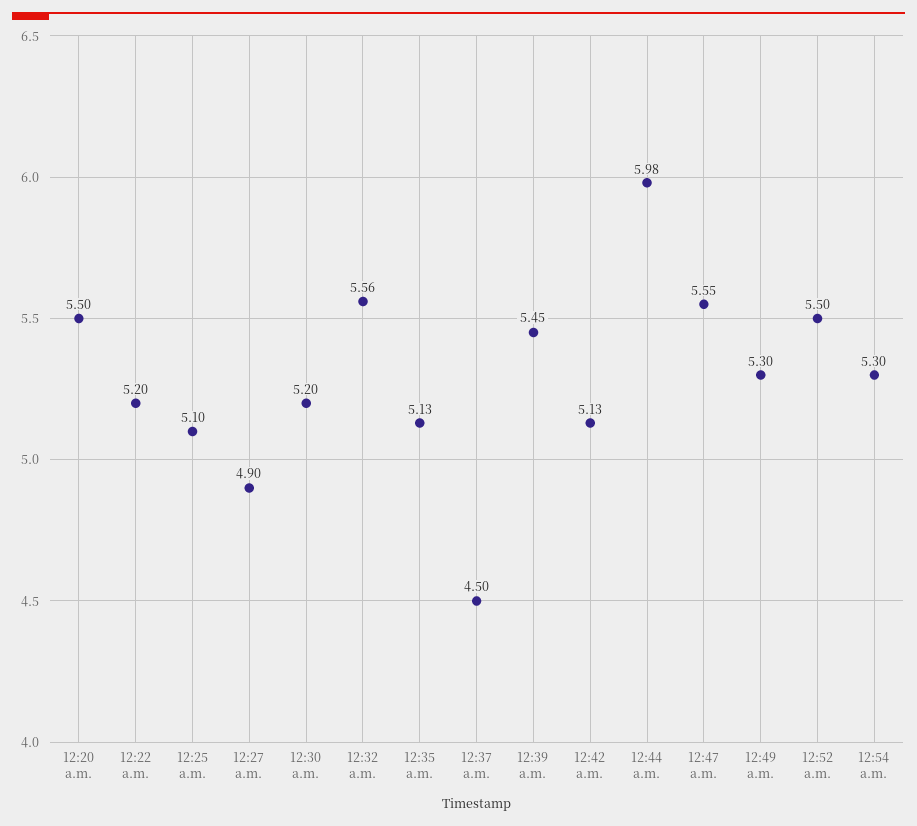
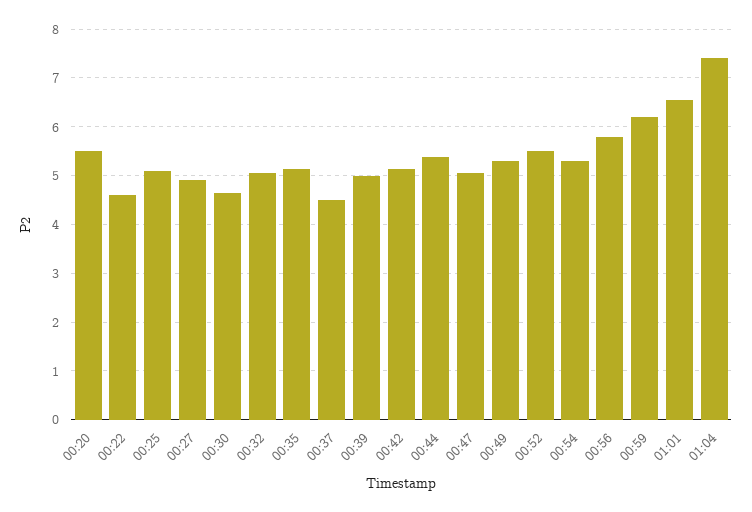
12:22 a.m.: 5.2 -> 4.6
12:30 a.m.: 5.2 -> 4.6
12:32 a.m.: 5.56 -> 5
12:39 a.m.: 5.45 -> 5
12:44 a.m.: 5.98 -> 5.4
12:47 a.m.: 5.55 -> 5
00:56: none -> 5.8
00:59: none -> 6.2
01:01: none -> 6.6
01:04: none -> 7.4

